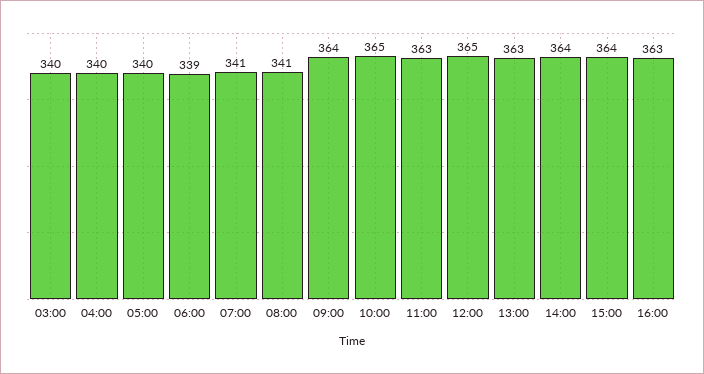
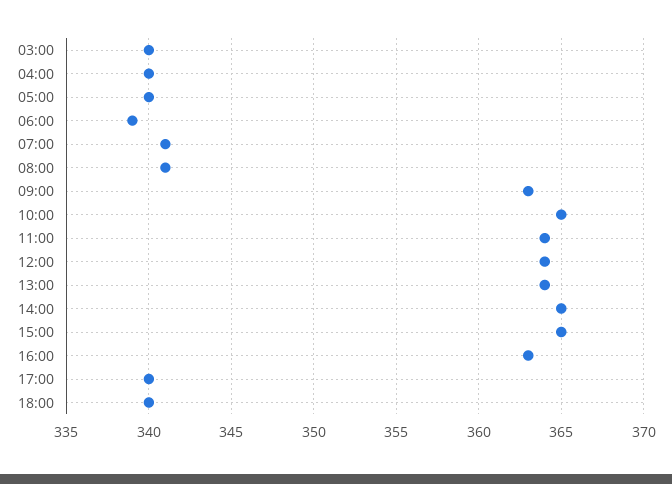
09:00: 364 -> 363
11:00: 363 -> 364
12:00: 365 -> 364
13:00: 363 -> 364
14:00: 364 -> 365
15:00: 364 -> 365
17:00: none -> 340
18:00: none -> 340

